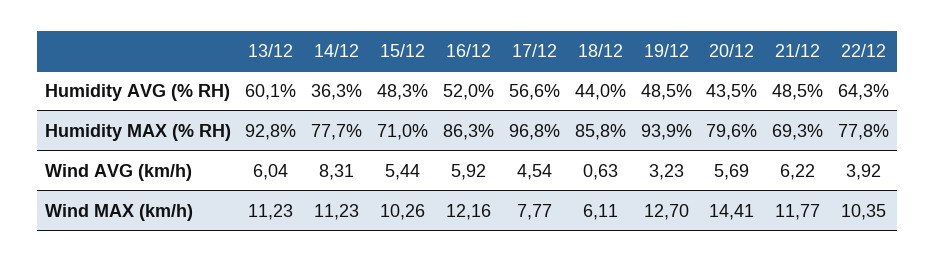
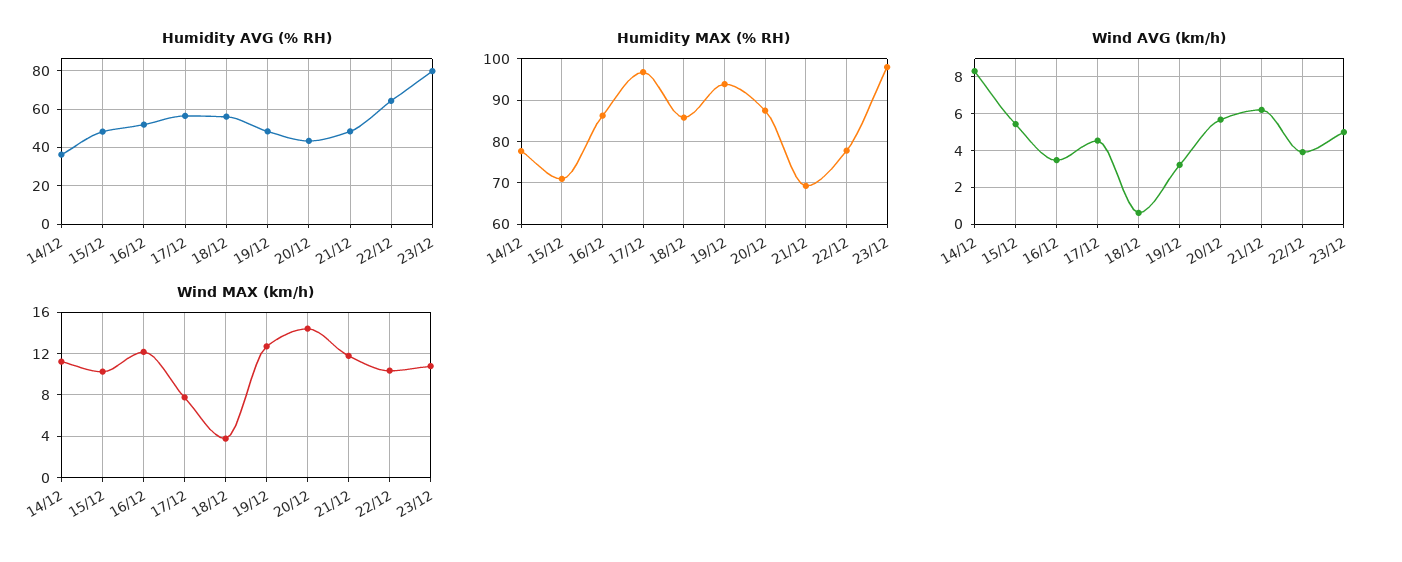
Humidity AVG (% RH), 13/12: 60.1 -> none
Humidity AVG (% RH), 18/12: 44 -> 55
Humidity MAX (% RH), 13/12: 92.8 -> none
Humidity MAX (% RH), 20/12: 79.6 -> 88
Wind AVG (km/h), 13/12: 6.04 -> none
Wind AVG (km/h), 16/12: 5.92 -> 3.5
Wind MAX (km/h), 13/12: 11.23 -> none
Wind MAX (km/h), 18/12: 6.11 -> 4
Humidity AVG (% RH), 23/12: none -> 80
Humidity MAX (% RH), 23/12: none -> 98
Wind AVG (km/h), 23/12: none -> 5
Wind MAX (km/h), 23/12: none -> 11

